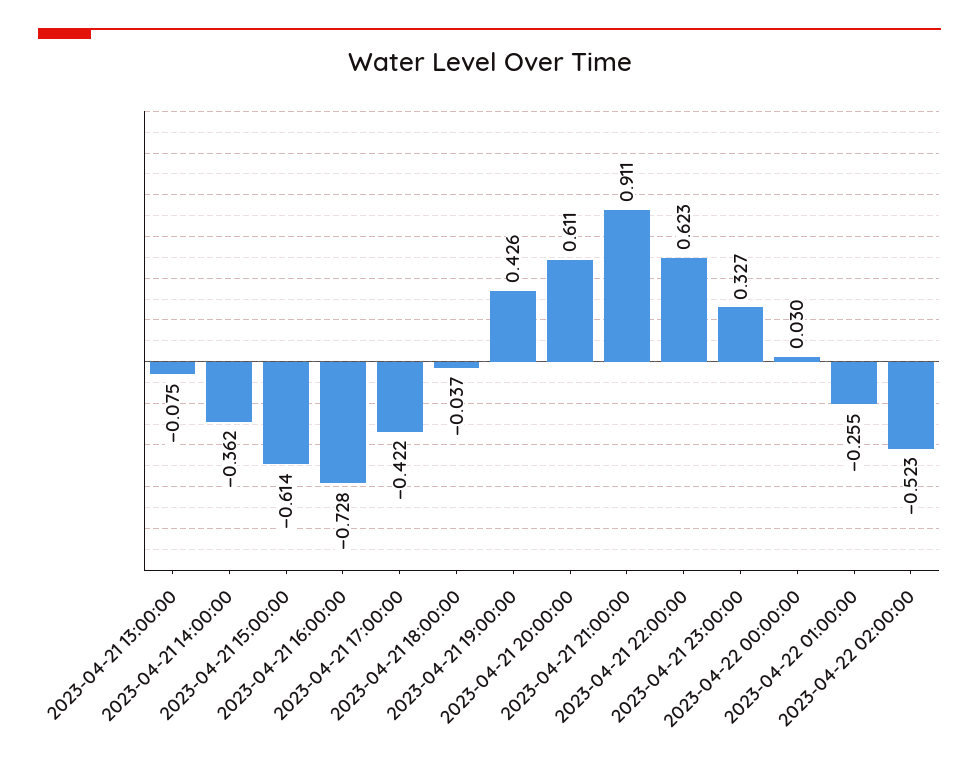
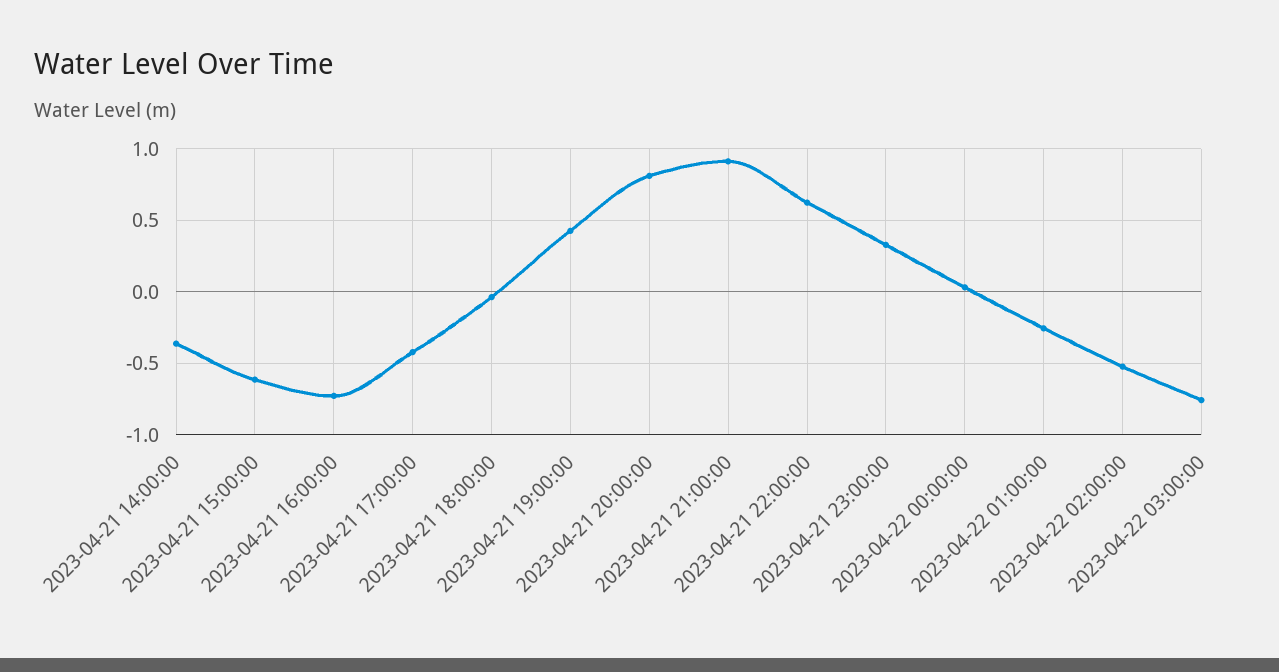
2023-04-21 13:00:00: -0.075 -> none
2023-04-21 20:00:00: 0.611 -> 0.8
2023-04-22 03:00:00: none -> -0.75

